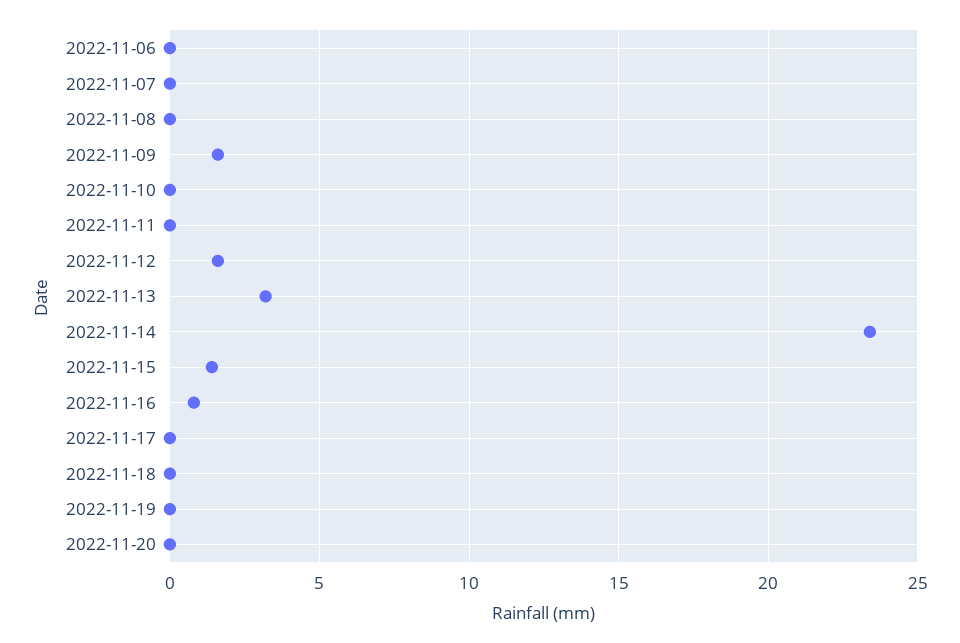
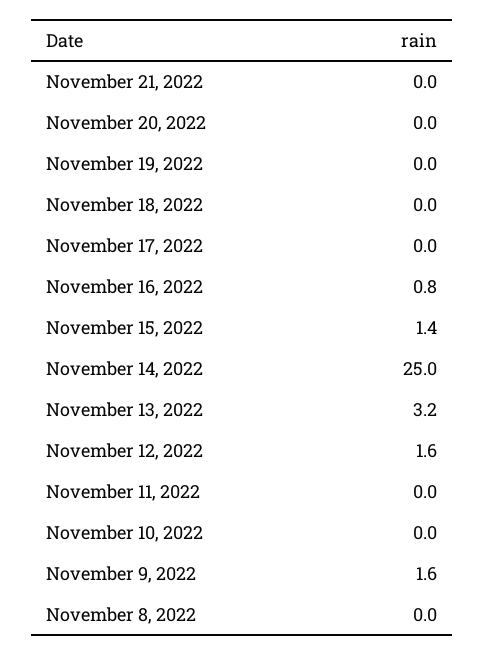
2022-11-06: 0 -> none
2022-11-07: 0 -> none
2022-11-14: 23.5 -> 25
November 21, 2022: none -> 0

